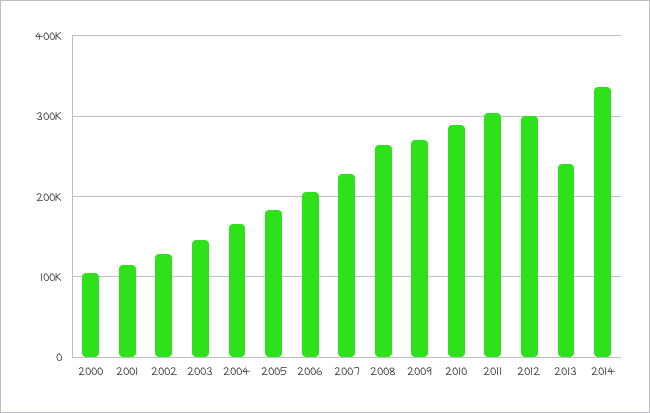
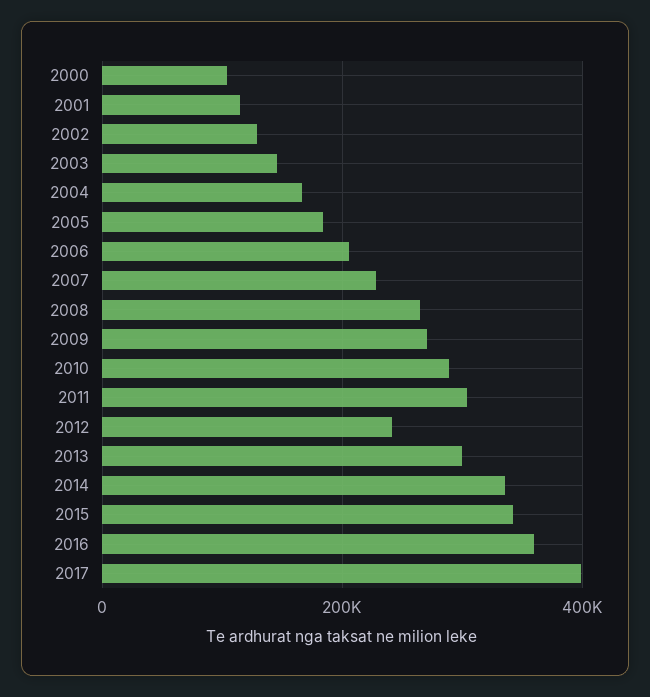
2012: 300000 -> 240000
2013: 240000 -> 300000
2015: none -> 340000
2016: none -> 360000
2017: none -> 400000

